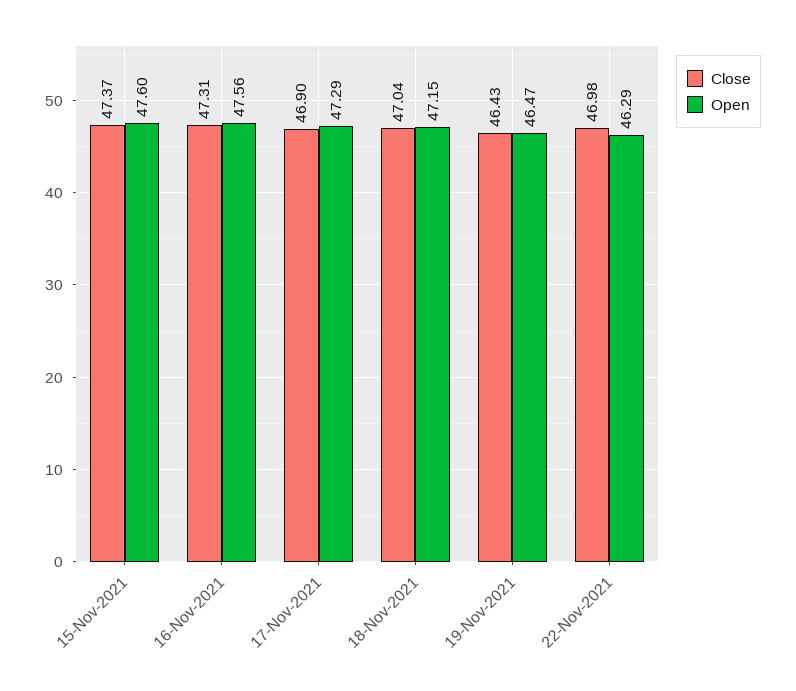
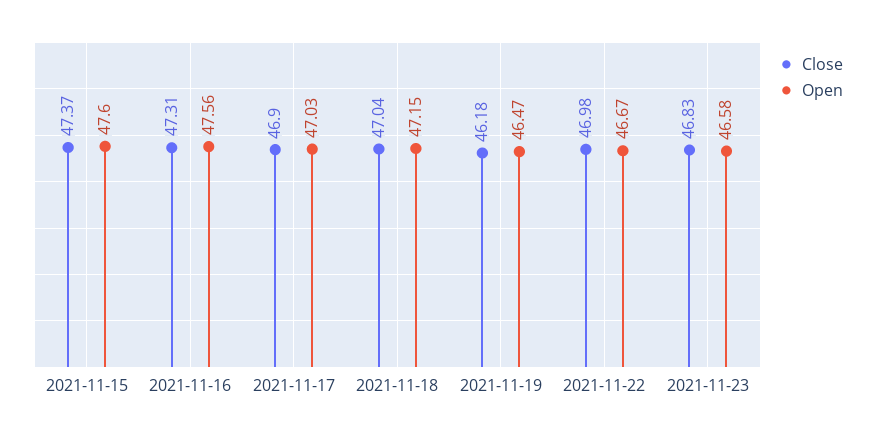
Open, 17-Nov-2021: 47.29 -> 47.03
Close, 19-Nov-2021: 46.43 -> 46.18
Open, 22-Nov-2021: 46.29 -> 46.67
Close, 2021-11-23: none -> 46.83
Open, 2021-11-23: none -> 46.58

